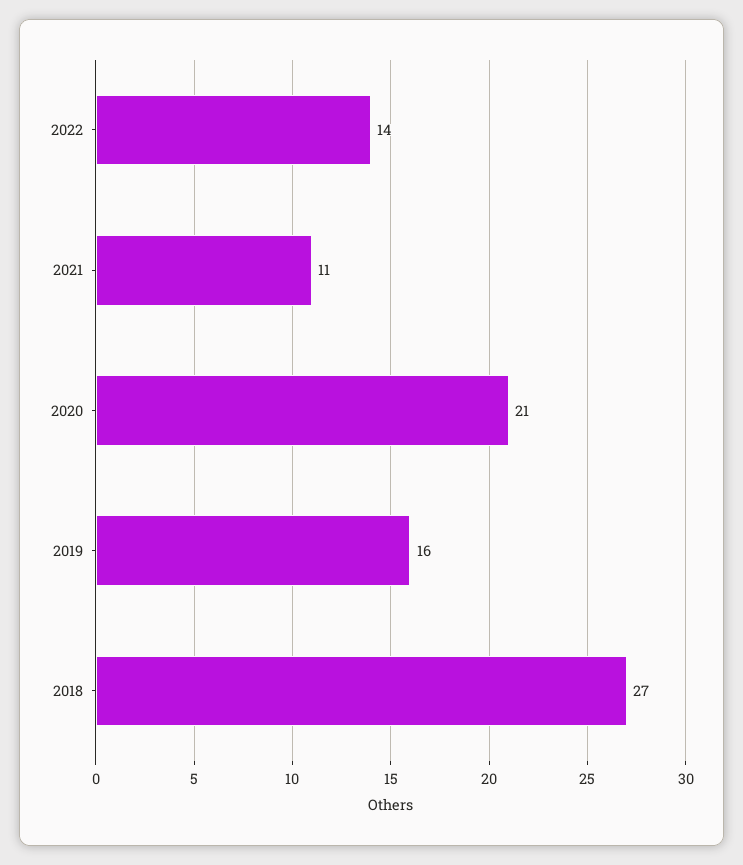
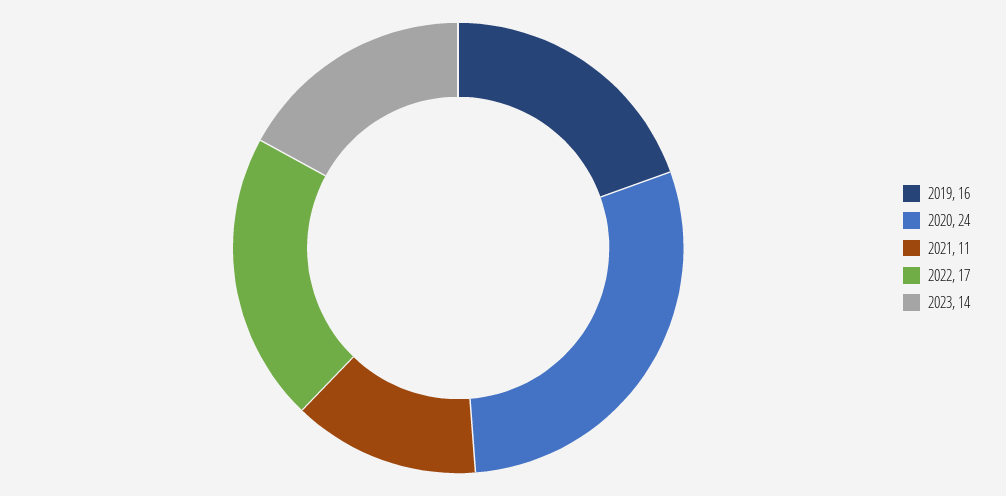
2022: 14 -> 17
2020: 21 -> 24
2018: 27 -> none
2023: none -> 14

